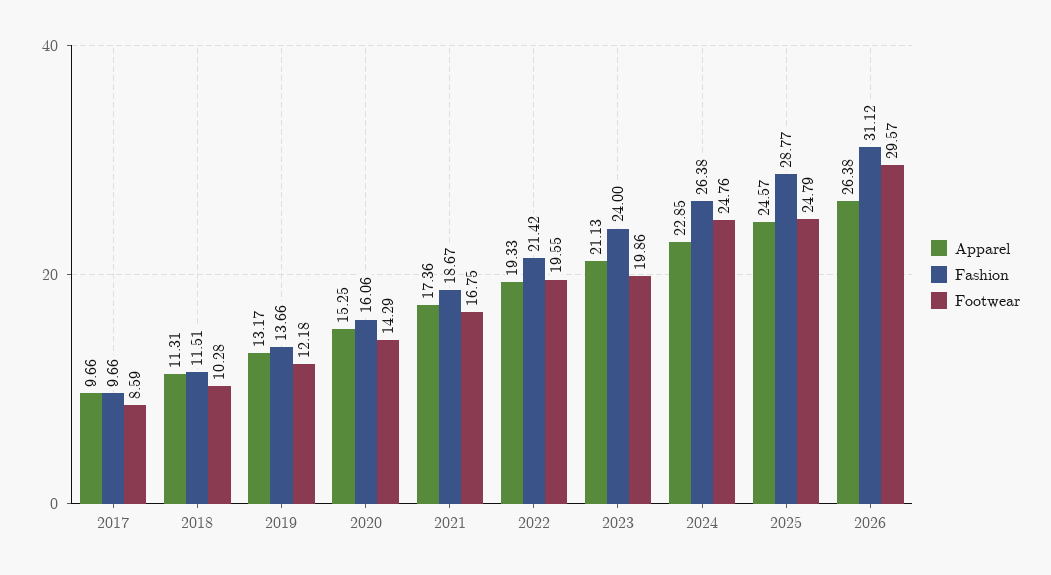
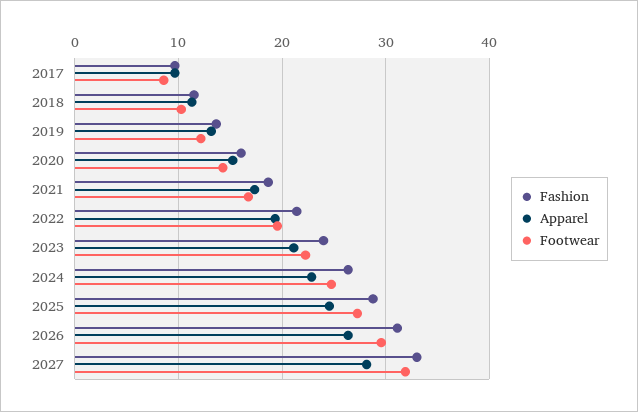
Footwear, 2023: 19.86 -> 22
Footwear, 2025: 24.79 -> 27
Fashion, 2027: none -> 33
Apparel, 2027: none -> 28
Footwear, 2027: none -> 32

